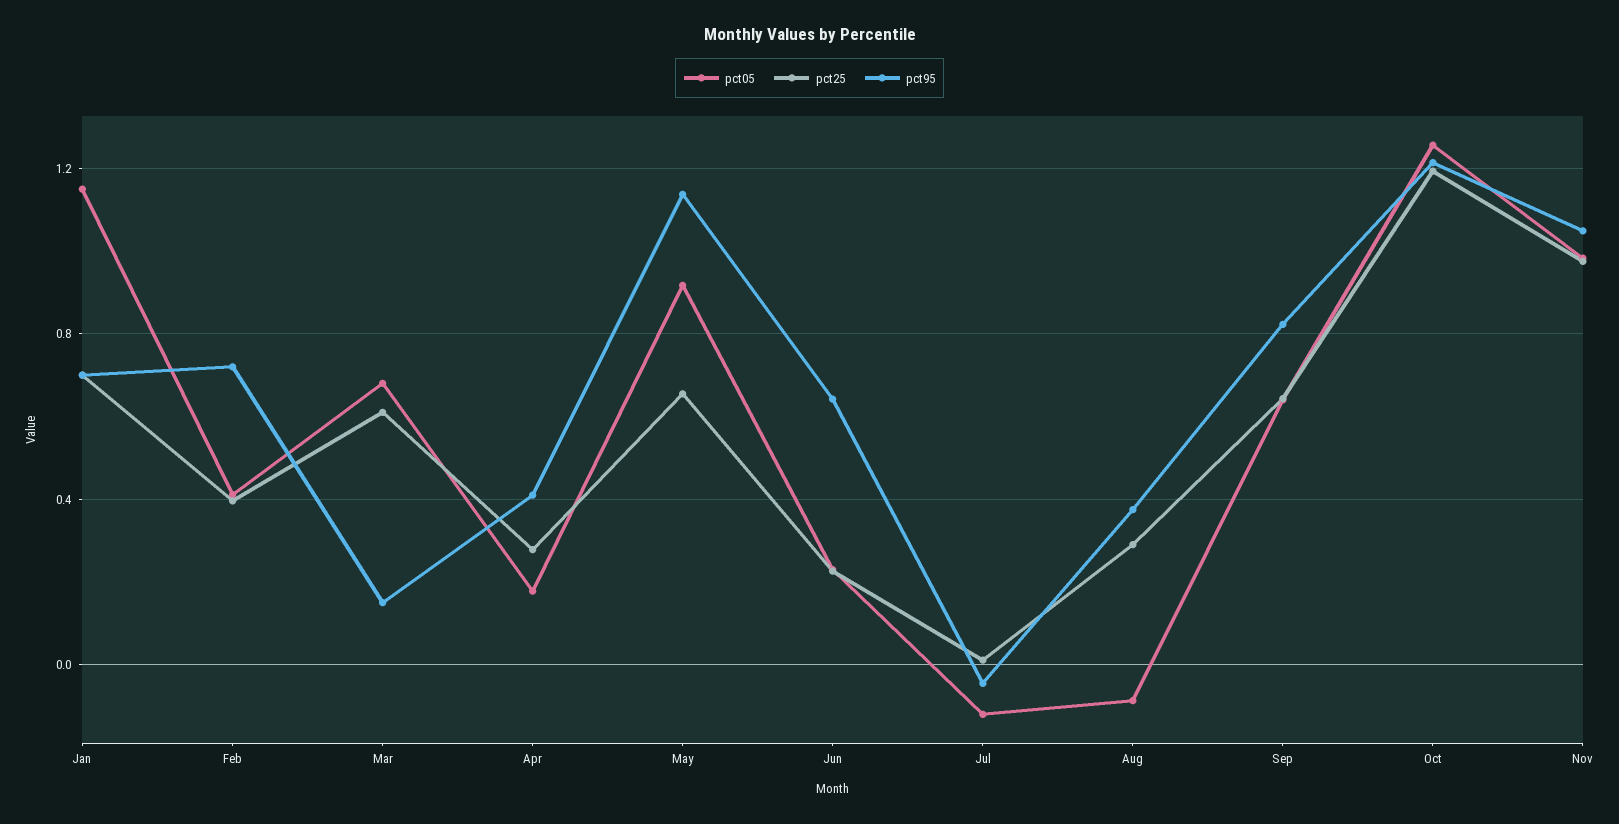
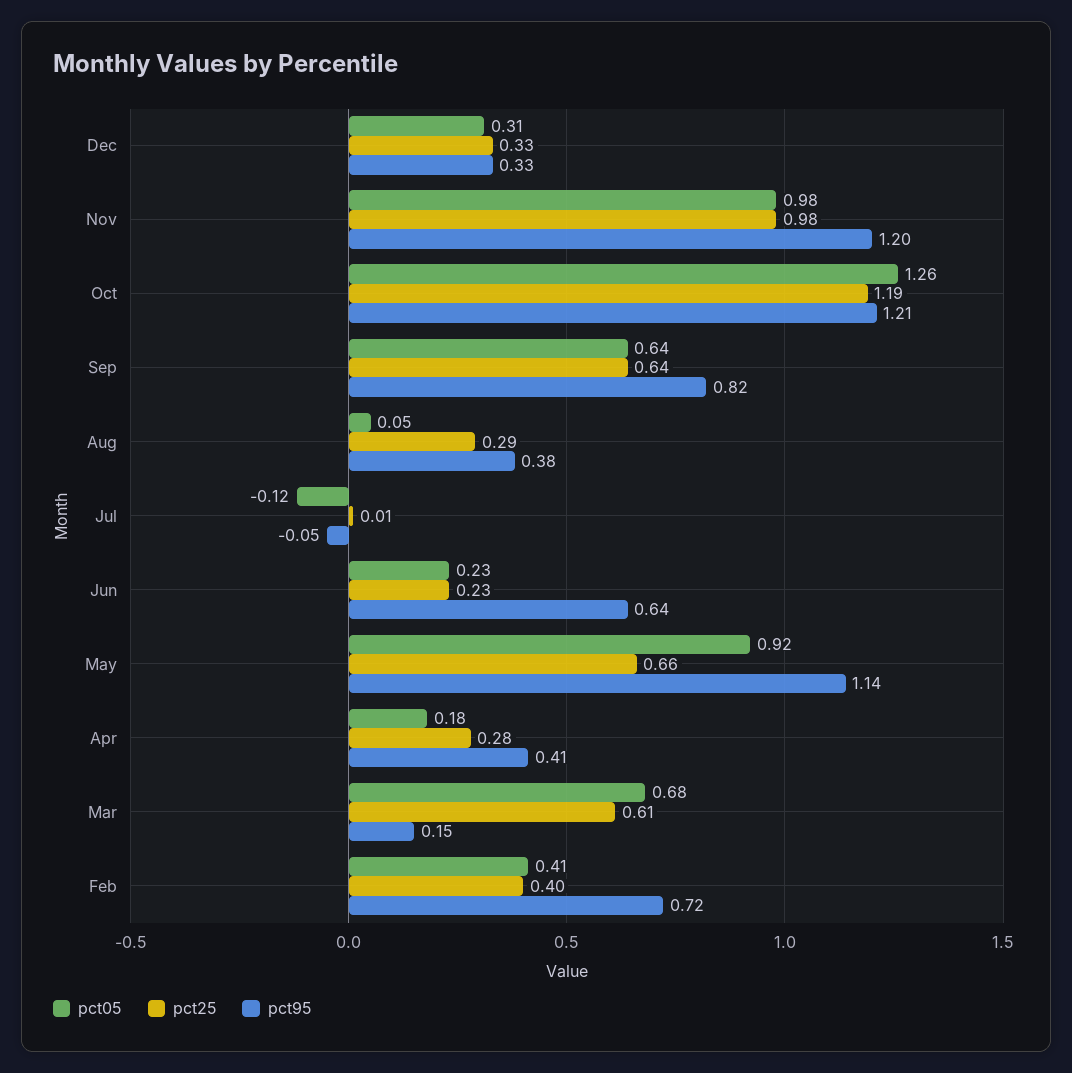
pct05, Jan: 1.15 -> none
pct25, Jan: 0.7 -> none
pct95, Jan: 0.7 -> none
pct05, Aug: -0.1 -> 0.05
pct95, Nov: 1.05 -> 1.2
pct05, Dec: none -> 0.31
pct25, Dec: none -> 0.33
pct95, Dec: none -> 0.33

